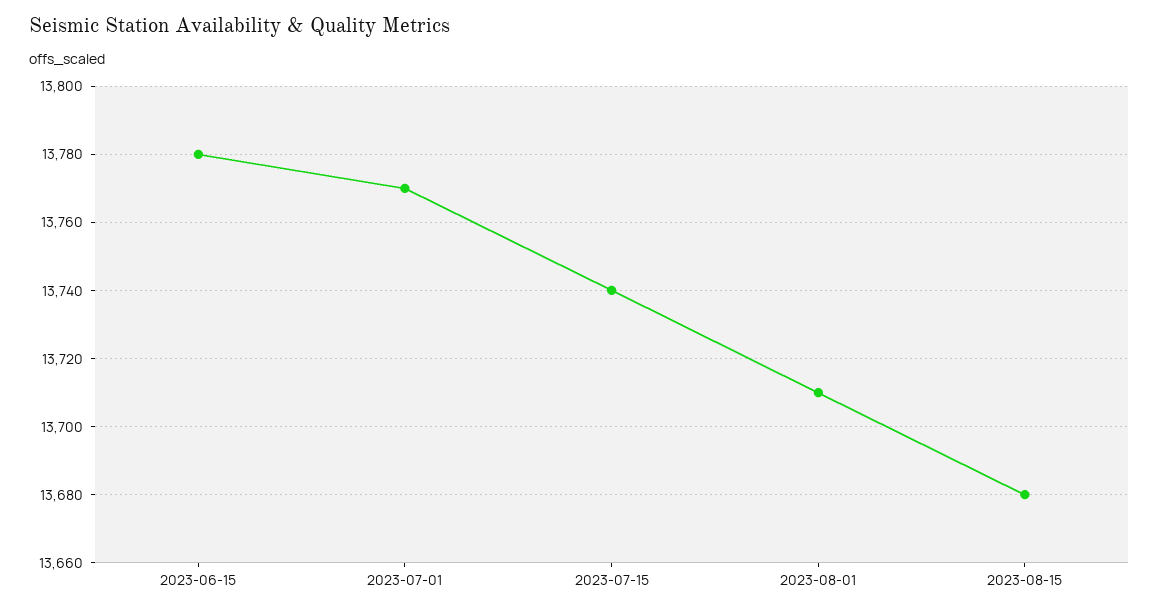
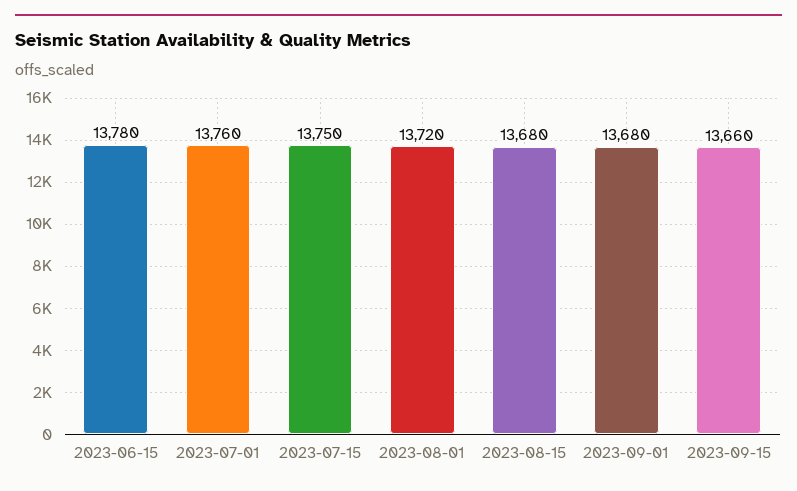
2023-07-01: 13770 -> 13760
2023-07-15: 13740 -> 13750
2023-08-01: 13710 -> 13720
2023-09-01: none -> 13680
2023-09-15: none -> 13660

